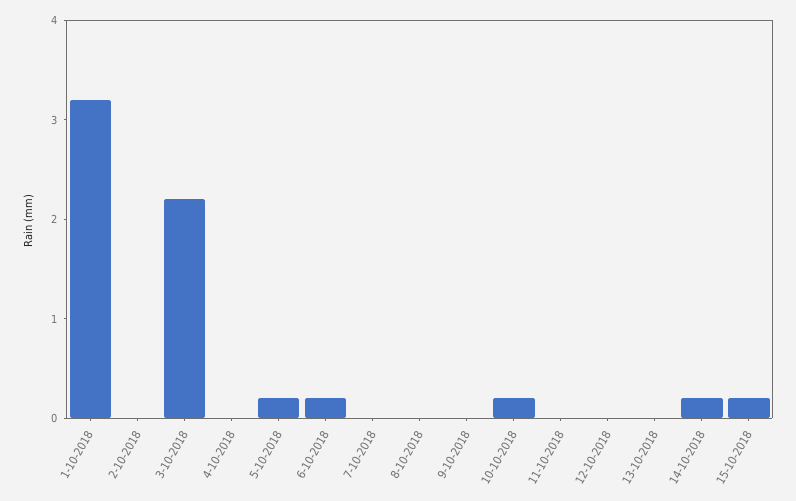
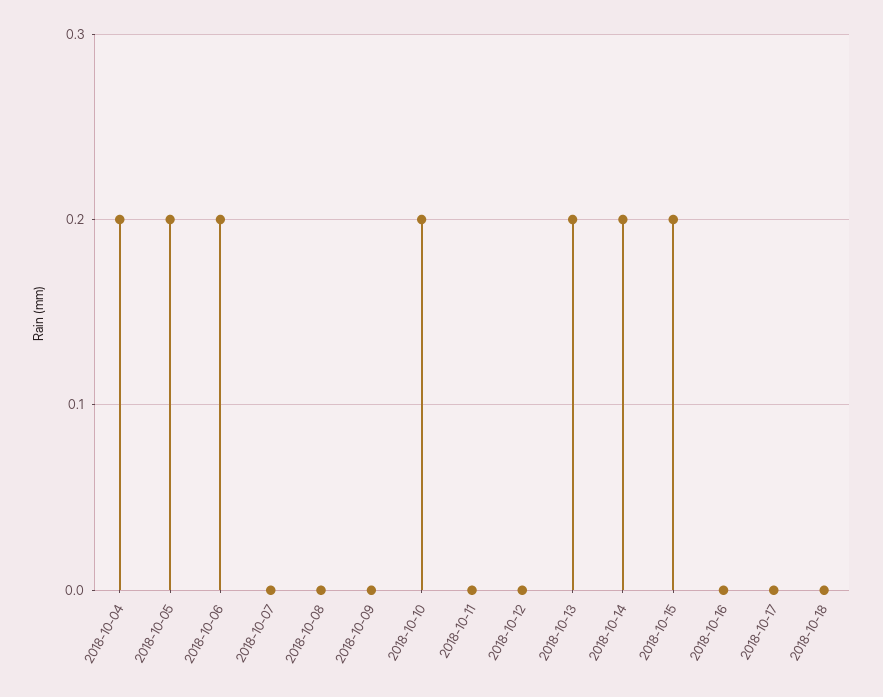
1-10-2018: 3.2 -> none
2-10-2018: 0 -> none
3-10-2018: 2.2 -> none
4-10-2018: 0 -> 0.2
13-10-2018: 0 -> 0.2
2018-10-16: none -> 0
2018-10-17: none -> 0
2018-10-18: none -> 0

